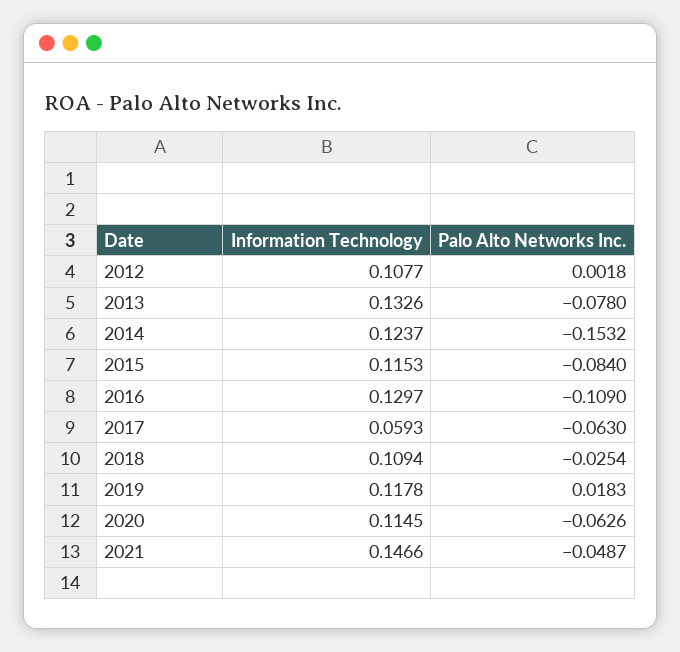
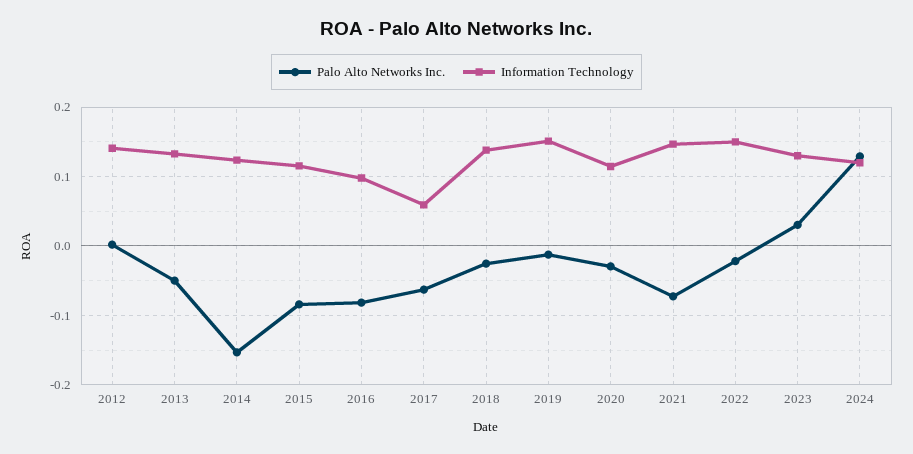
Information Technology, 2012: 0.1077 -> 0.14
Palo Alto Networks Inc., 2013: -0.078 -> -0.05
Information Technology, 2016: 0.1297 -> 0.1
Palo Alto Networks Inc., 2016: -0.109 -> -0.08
Information Technology, 2018: 0.1094 -> 0.14
Information Technology, 2019: 0.1178 -> 0.15
Palo Alto Networks Inc., 2019: 0.0183 -> -0.01
Palo Alto Networks Inc., 2020: -0.0626 -> -0.03
Palo Alto Networks Inc., 2021: -0.0487 -> -0.07
Palo Alto Networks Inc., 2022: none -> -0.02
Information Technology, 2022: none -> 0.15
Palo Alto Networks Inc., 2023: none -> 0.03
Information Technology, 2023: none -> 0.13
Palo Alto Networks Inc., 2024: none -> 0.13
Information Technology, 2024: none -> 0.12

